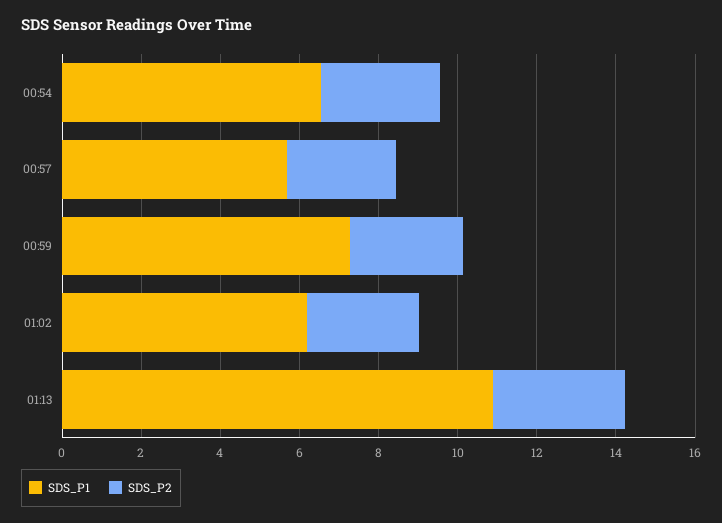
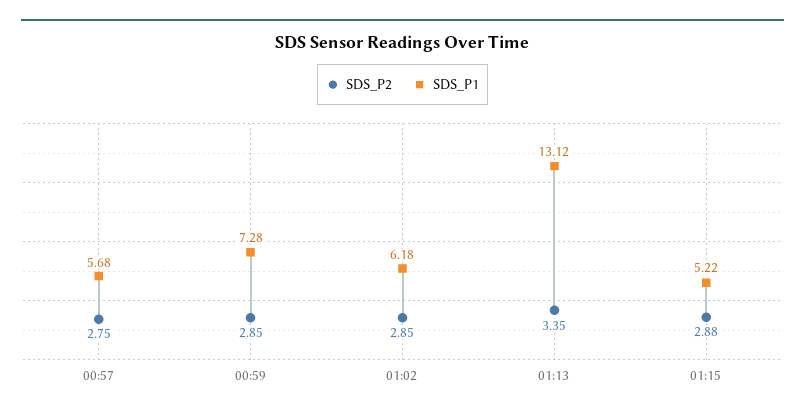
SDS_P1, 00:54: 6.5 -> none
SDS_P2, 00:54: 3 -> none
SDS_P1, 01:13: 11 -> 13.12
SDS_P2, 01:15: none -> 2.88
SDS_P1, 01:15: none -> 5.22

